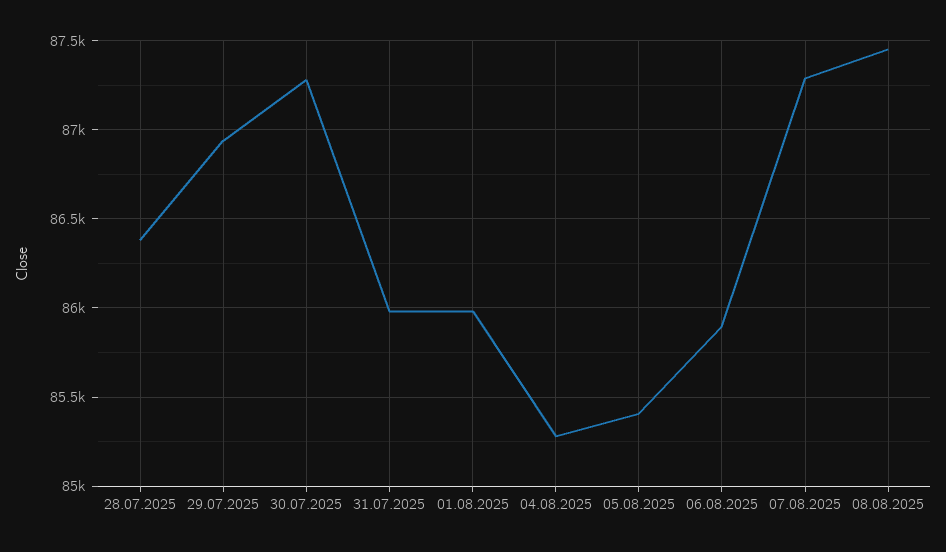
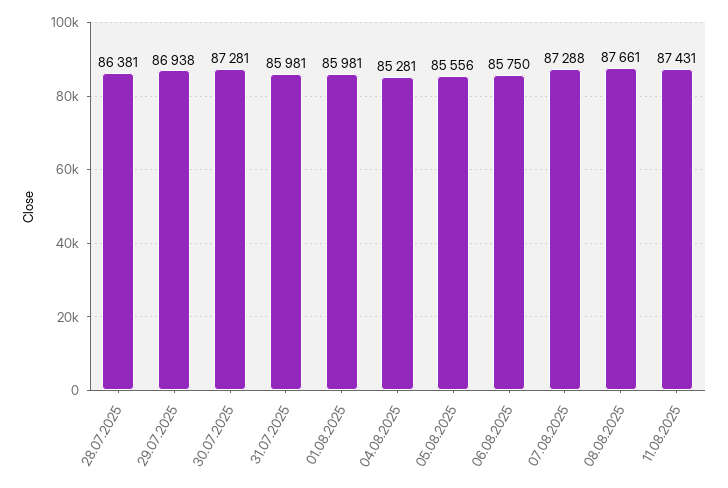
05.08.2025: 85400 -> 85556
06.08.2025: 85900 -> 85750
08.08.2025: 87450 -> 87661
11.08.2025: none -> 87431

